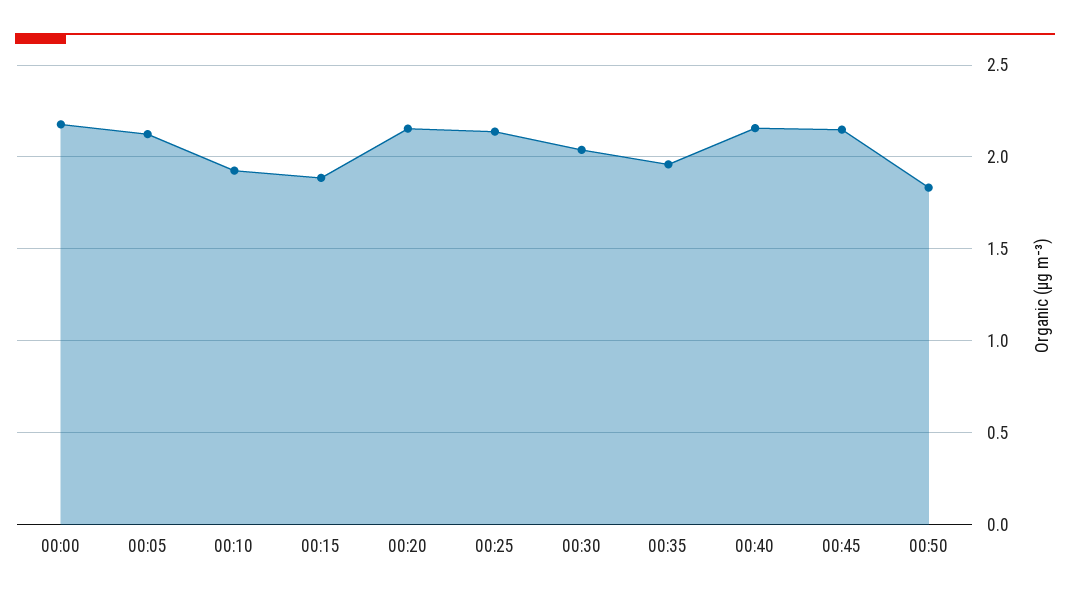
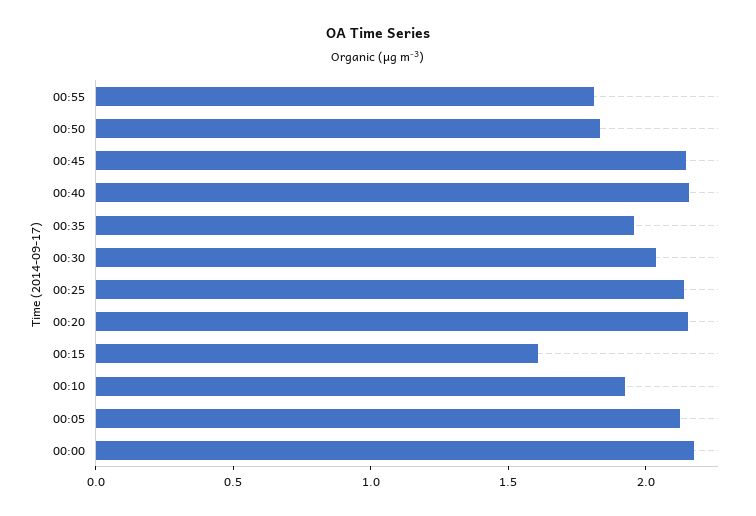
00:15: 1.9 -> 1.6
00:55: none -> 1.8

